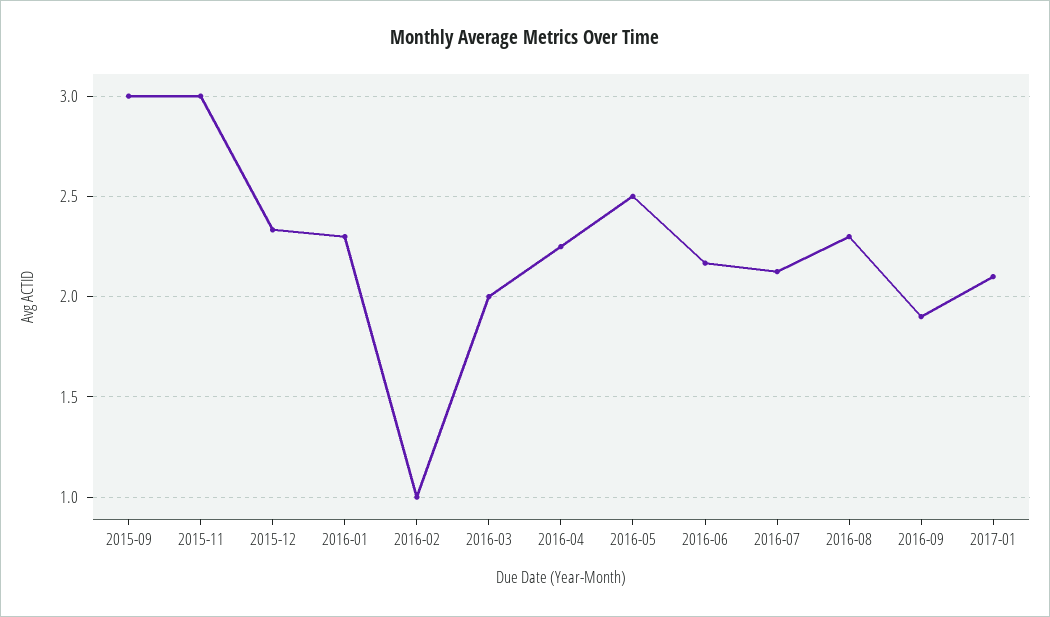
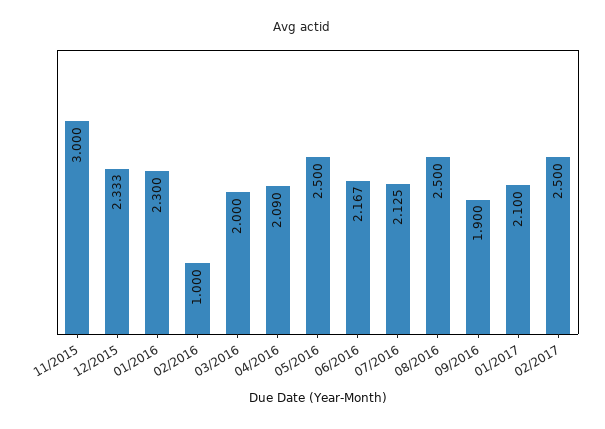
2015-09: 3 -> none
2016-04: 2.25 -> 2.09
2016-08: 2.3 -> 2.5
02/2017: none -> 2.5

